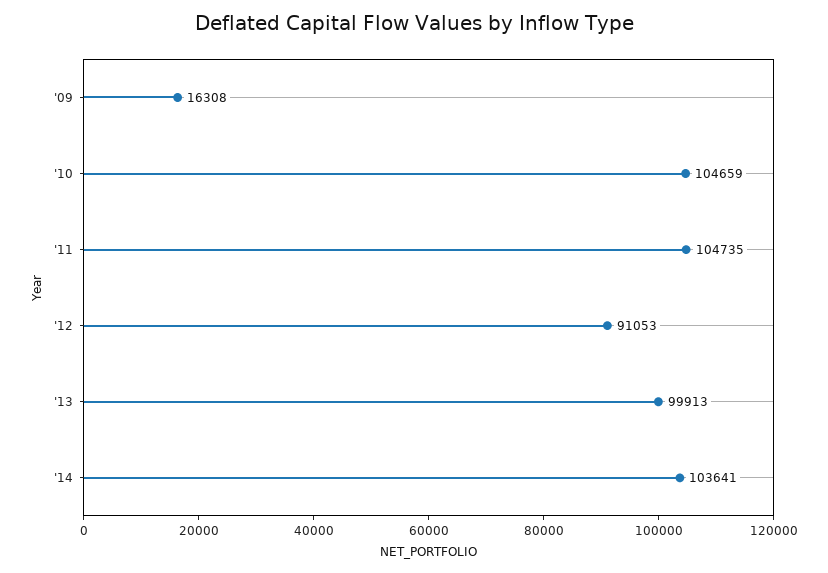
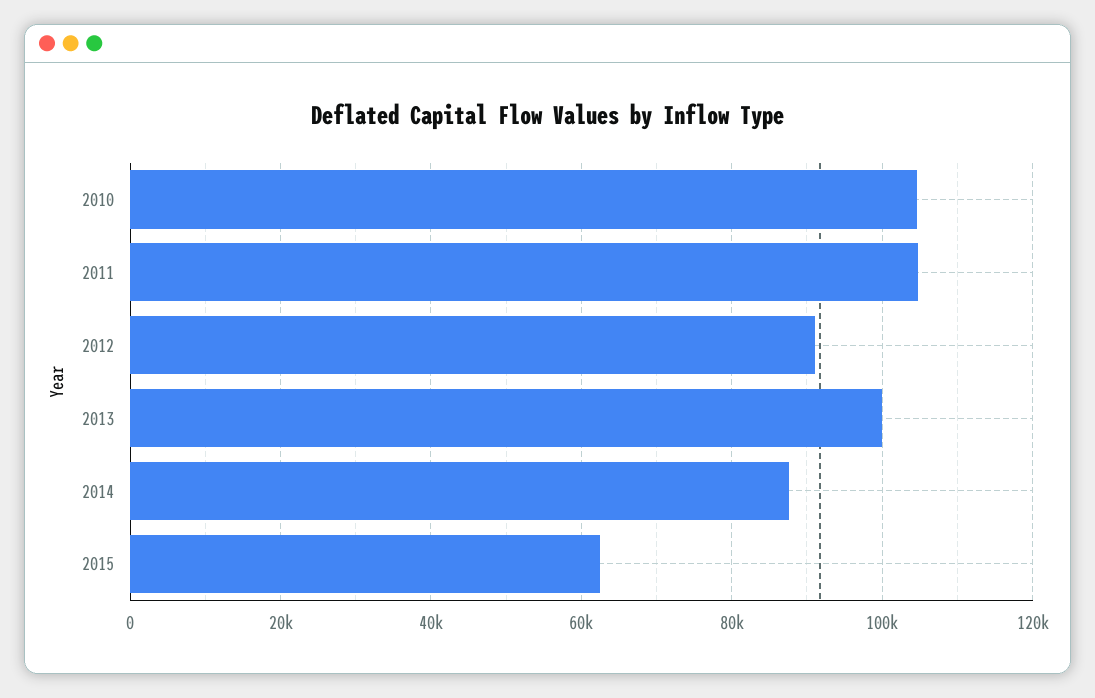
'09: 16308 -> none
'14: 103641 -> 88000
2015: none -> 62000

